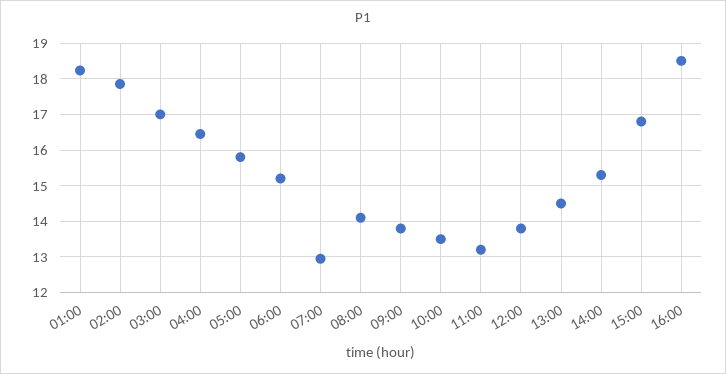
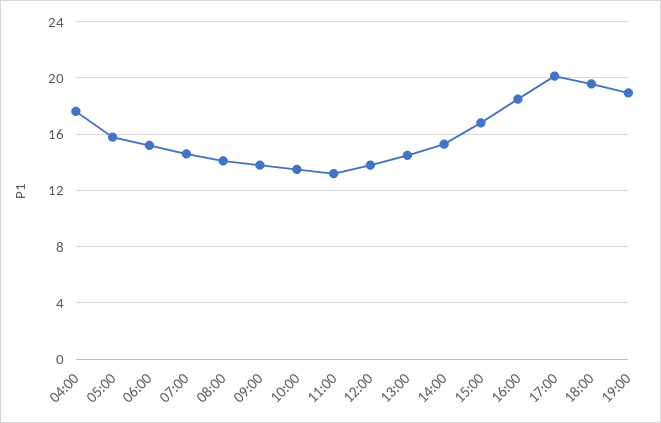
01:00: 18.2 -> none
02:00: 17.8 -> none
03:00: 17 -> none
04:00: 16.4 -> 17.5
07:00: 13 -> 14.5
17:00: none -> 20
18:00: none -> 19.5
19:00: none -> 19

